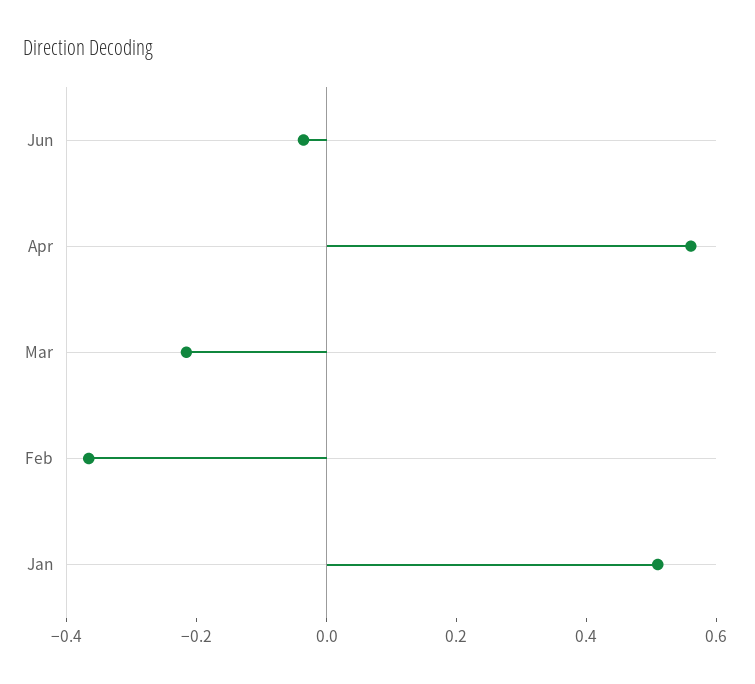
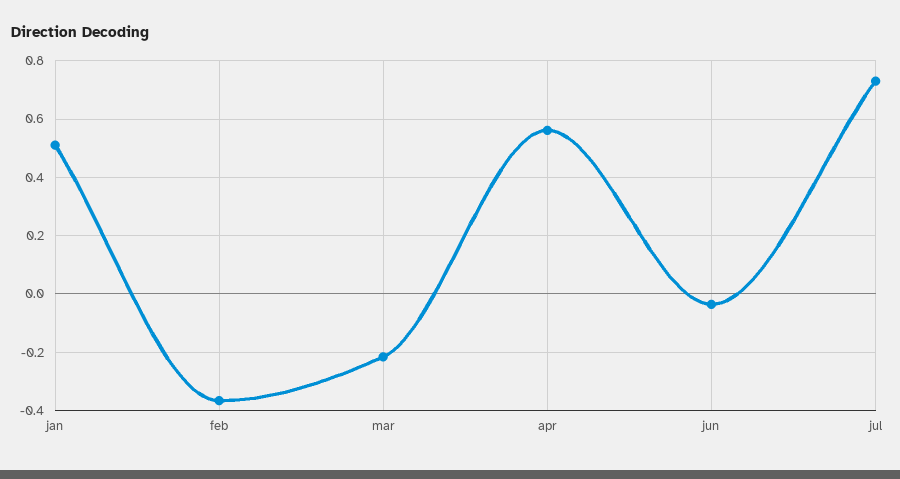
jul: none -> 0.725

